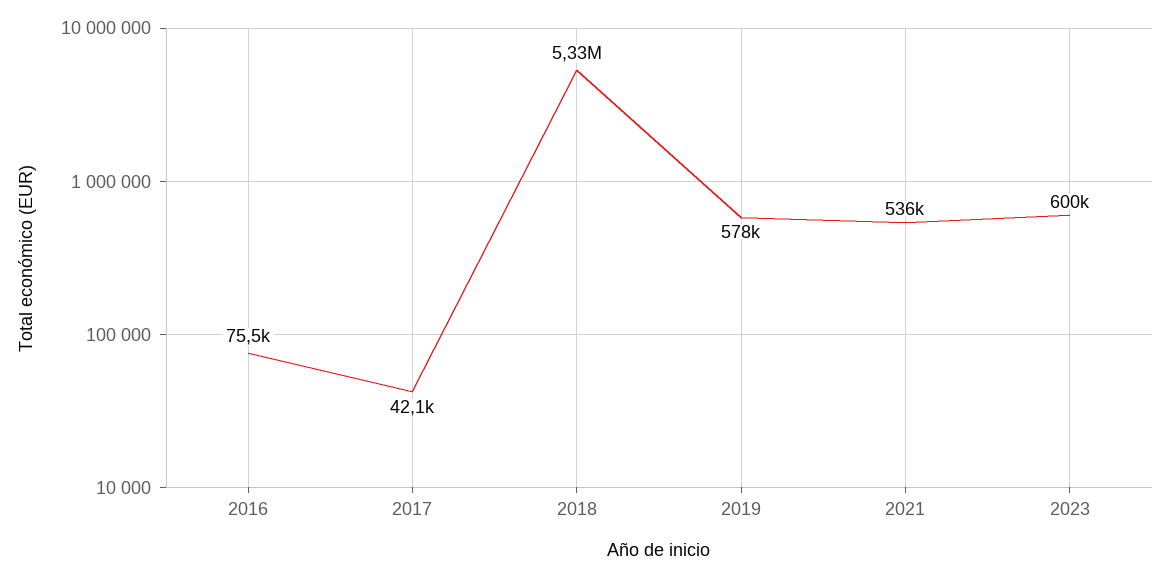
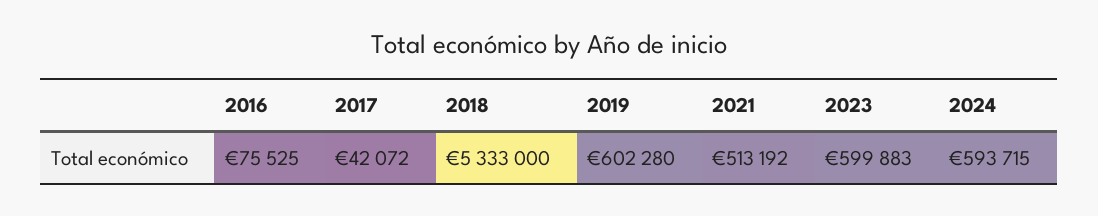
2019: 578000 -> 602280
2021: 536000 -> 513192
2024: none -> 593715

